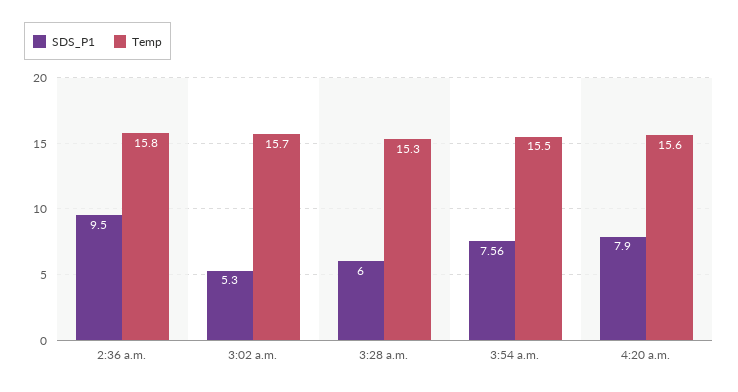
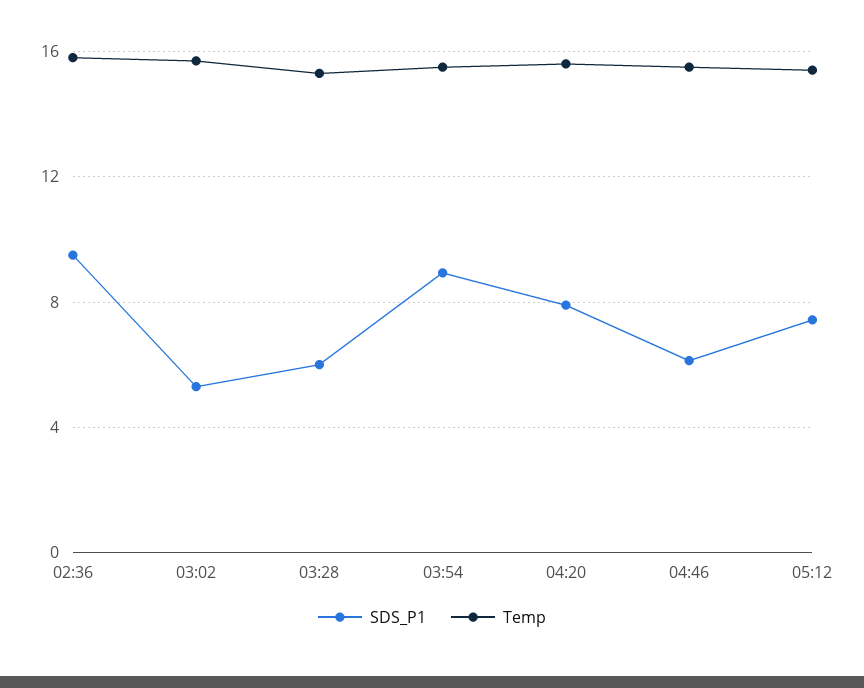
SDS_P1, 3:54 a.m.: 7.56 -> 9
SDS_P1, 04:46: none -> 6
Temp, 04:46: none -> 15.5
SDS_P1, 05:12: none -> 7.5
Temp, 05:12: none -> 15.5

